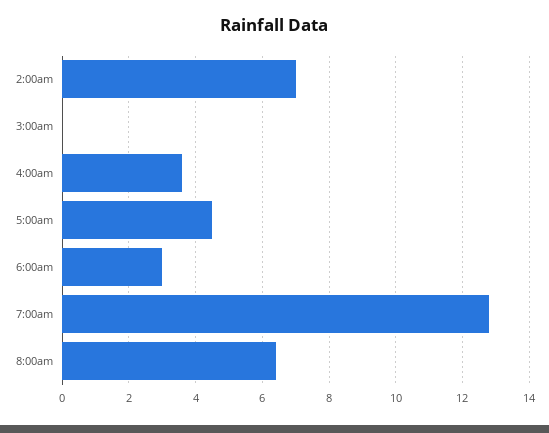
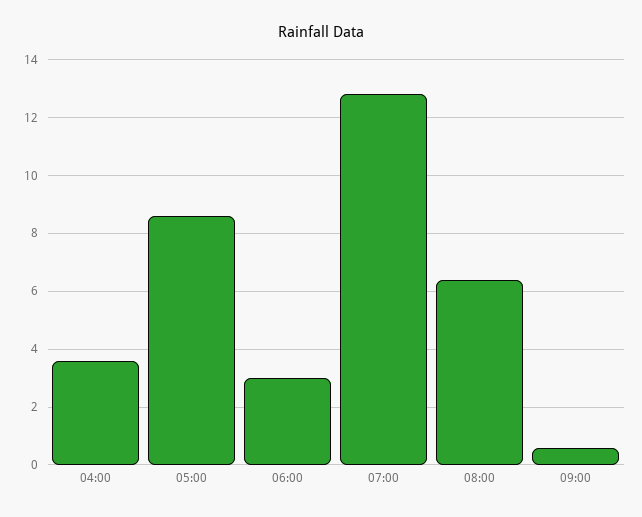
2:00am: 7 -> none
3:00am: 0 -> none
5:00am: 4.5 -> 8.5
09:00: none -> 0.5

